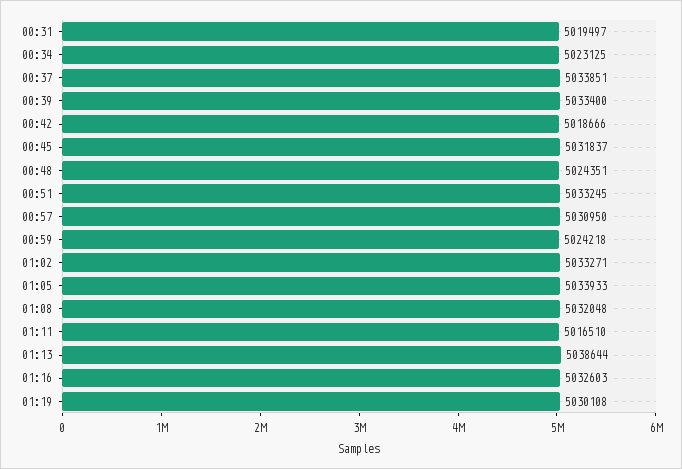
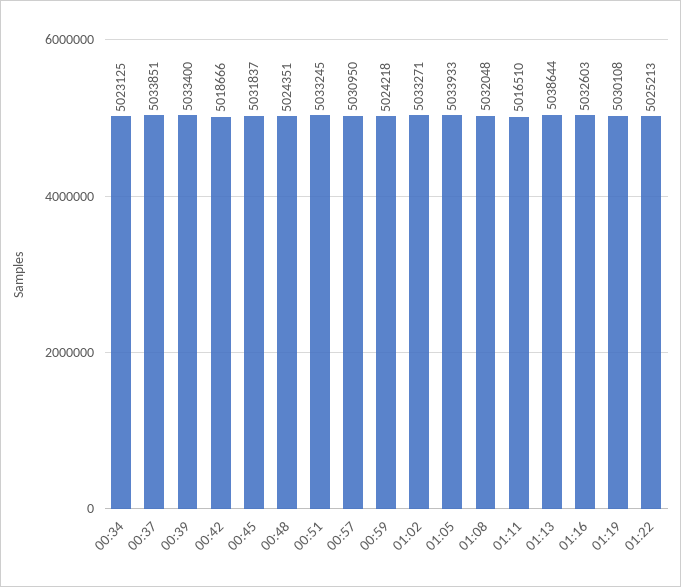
00:31: 5019497 -> none
01:22: none -> 5025213

